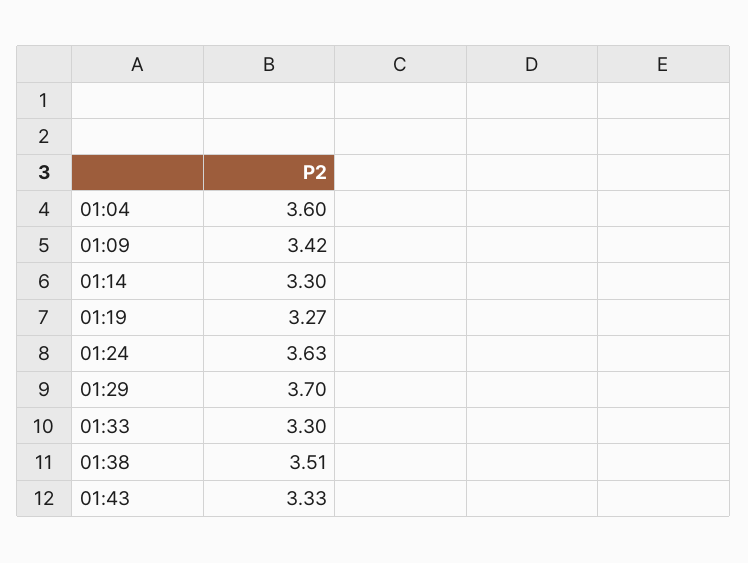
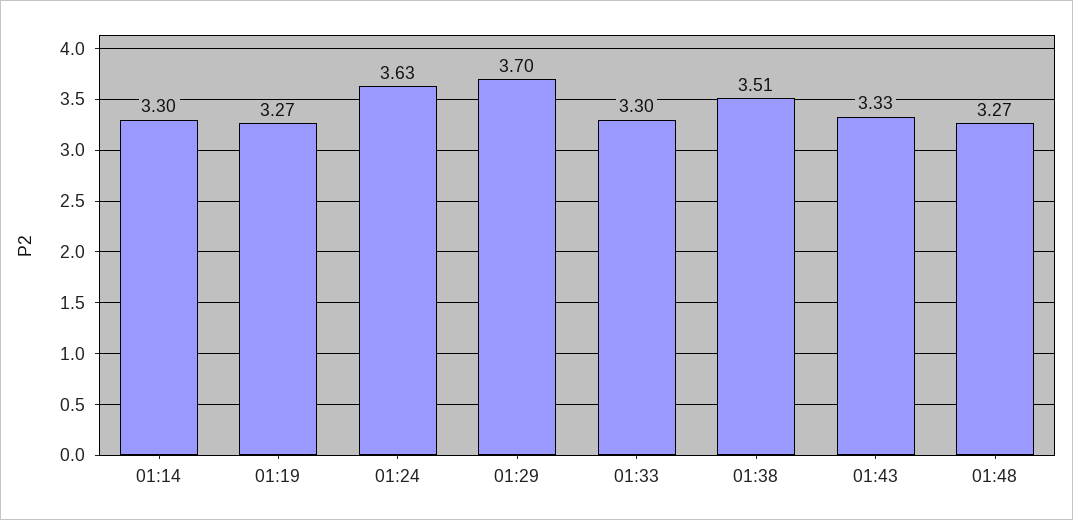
01:04: 3.6 -> none
01:09: 3.42 -> none
01:48: none -> 3.27

